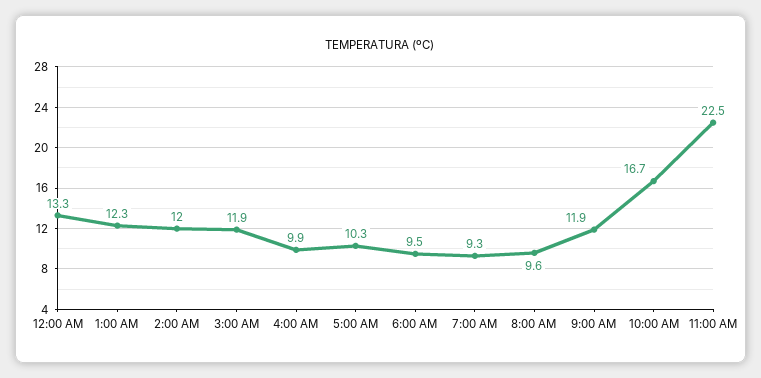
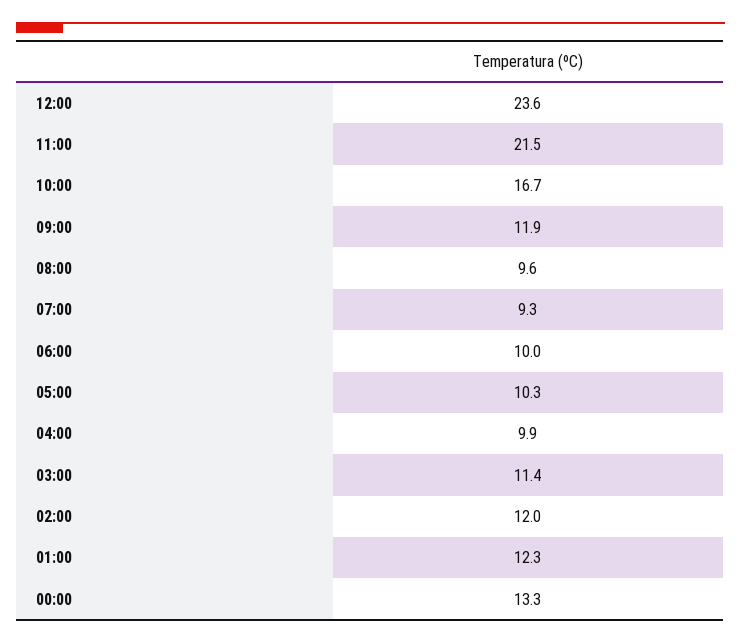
3:00 AM: 11.9 -> 11.4
6:00 AM: 9.5 -> 10
11:00 AM: 22.5 -> 21.5
12:00: none -> 23.6

